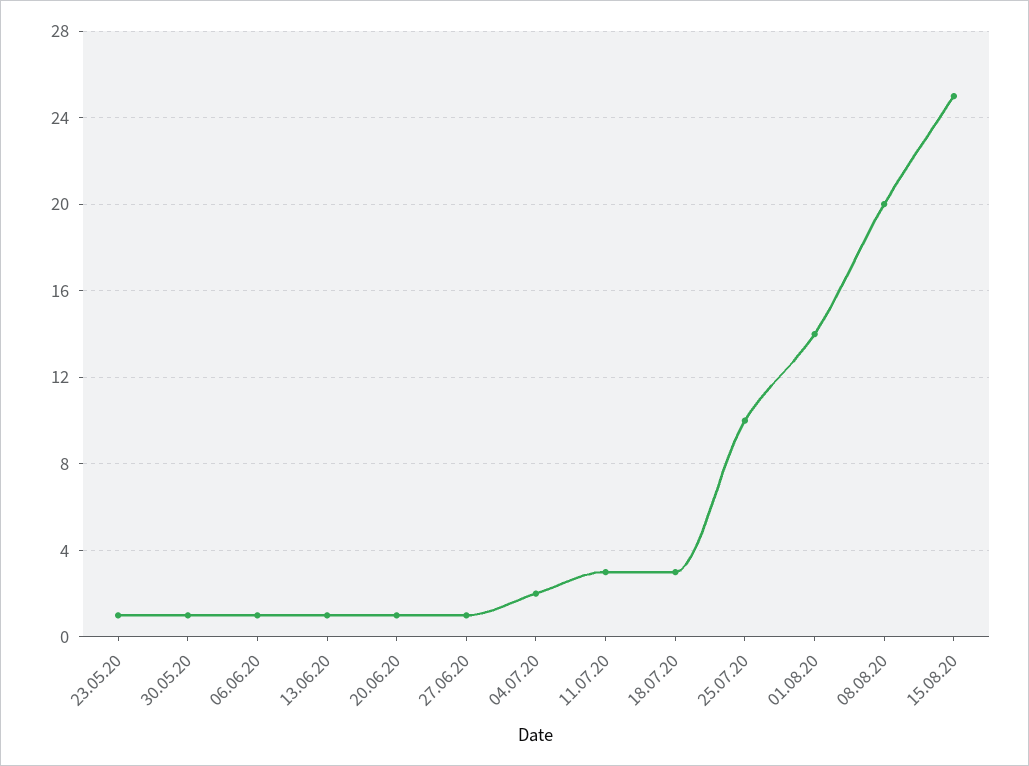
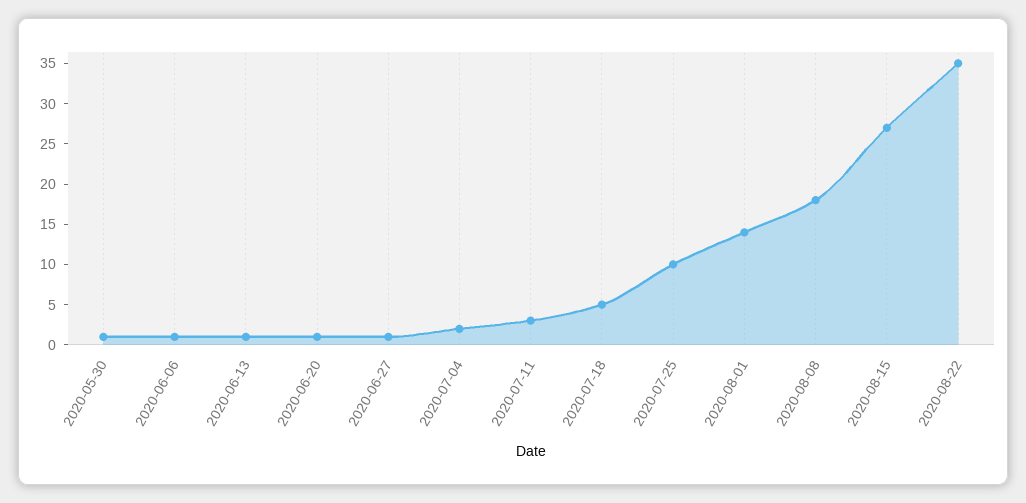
23.05.20: 1 -> none
18.07.20: 3 -> 5
08.08.20: 20 -> 18
15.08.20: 25 -> 27
2020-08-22: none -> 35

